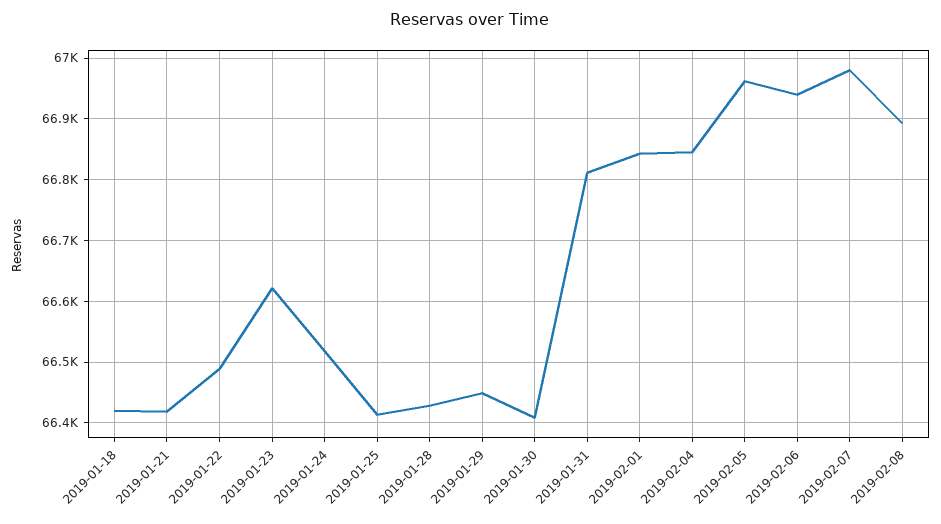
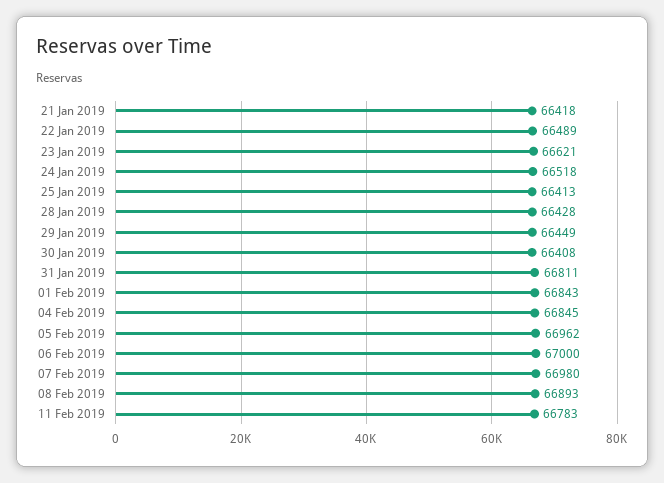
2019-01-18: 66420 -> none
2019-02-06: 66940 -> 67000
11 Feb 2019: none -> 66783

